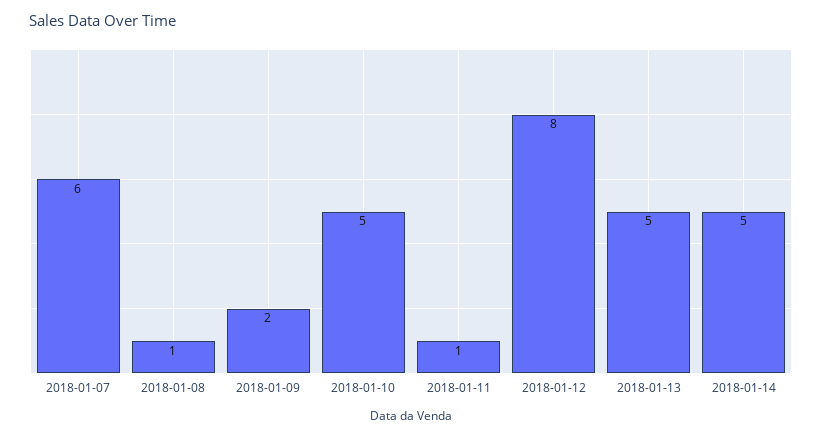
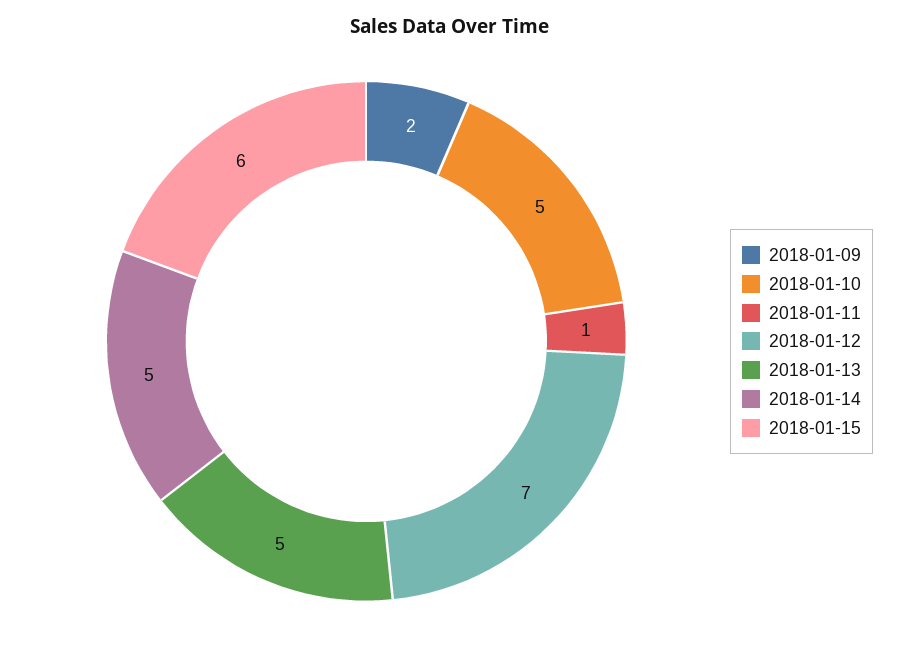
2018-01-07: 6 -> none
2018-01-08: 1 -> none
2018-01-12: 8 -> 7
2018-01-15: none -> 6

